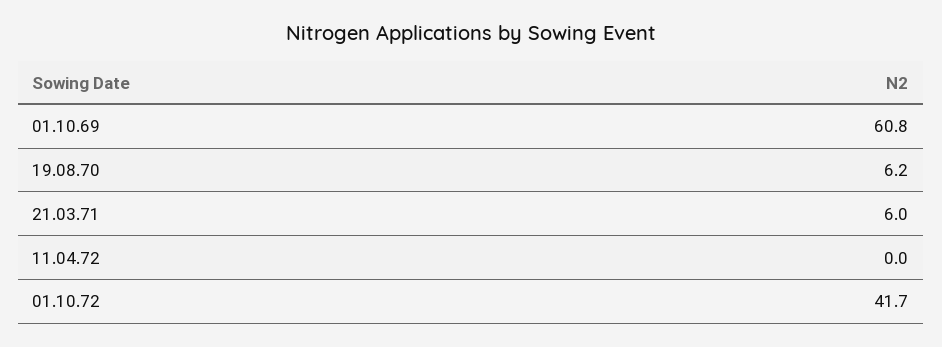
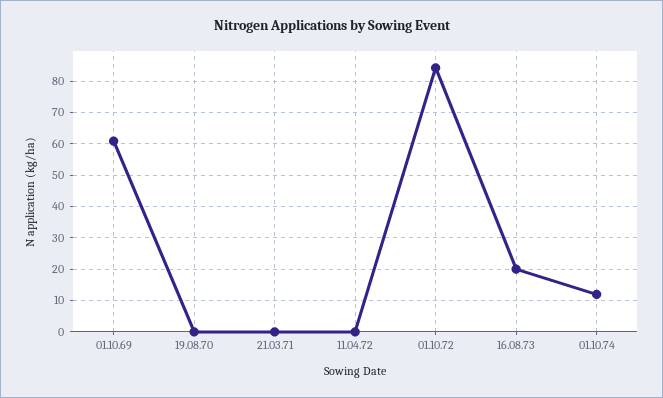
19.08.70: 6.2 -> 0
21.03.71: 6 -> 0
01.10.72: 41.7 -> 84
16.08.73: none -> 20
01.10.74: none -> 12

